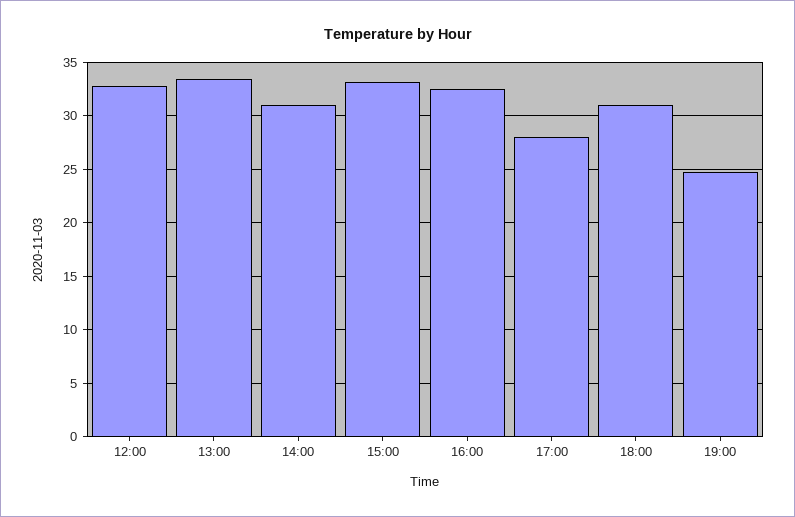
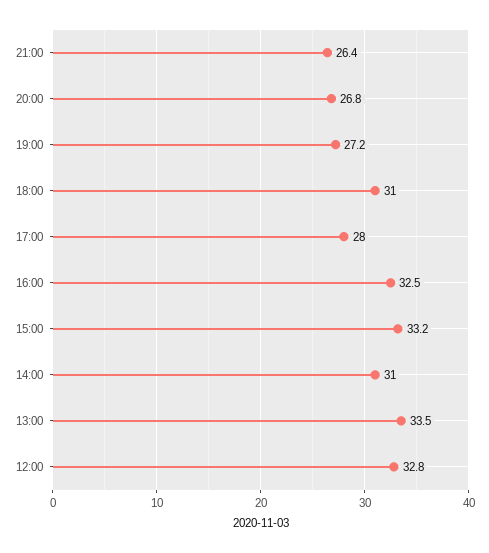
19:00: 25 -> 27.2
21:00: none -> 26.4
20:00: none -> 26.8

